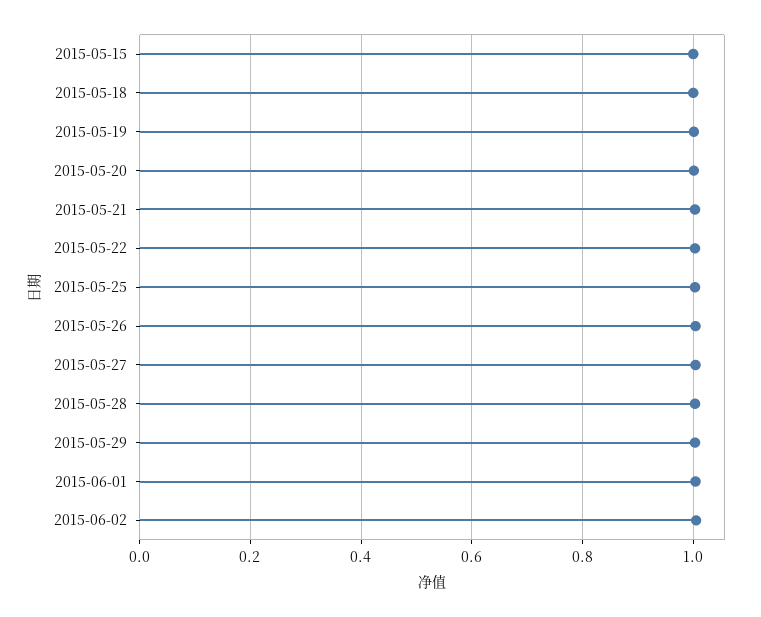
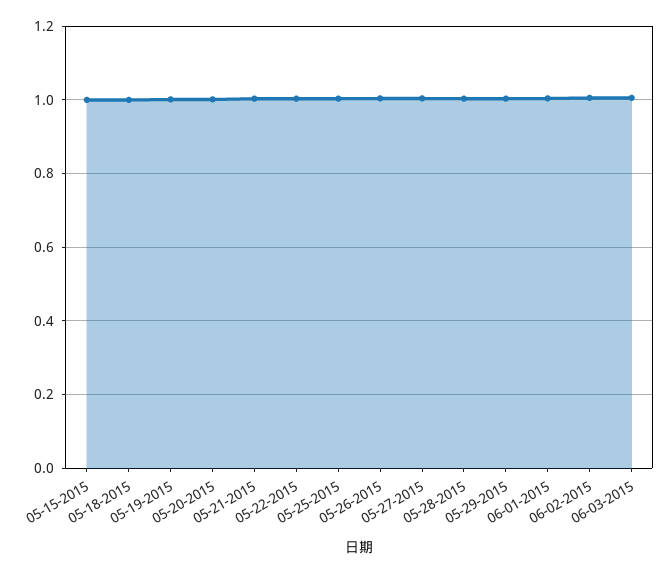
06-03-2015: none -> 1

